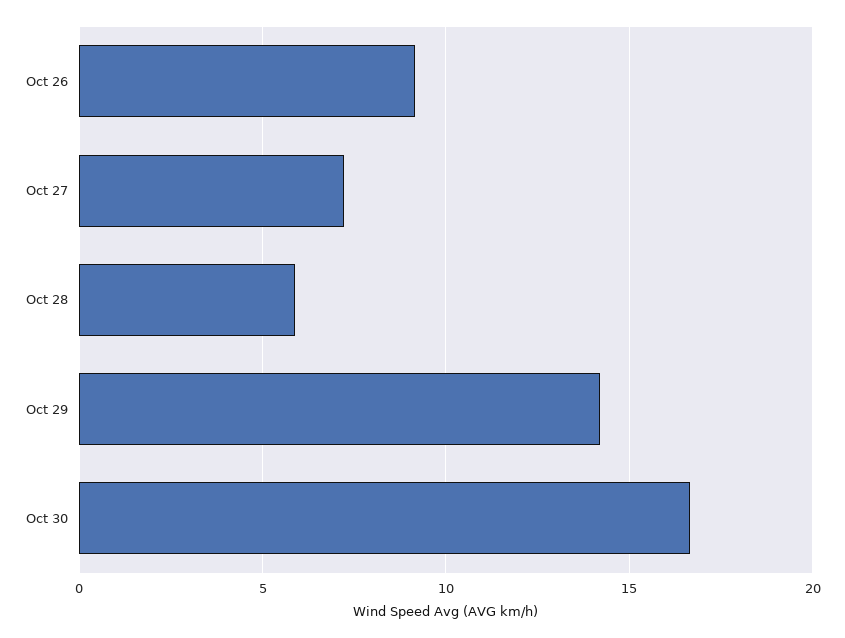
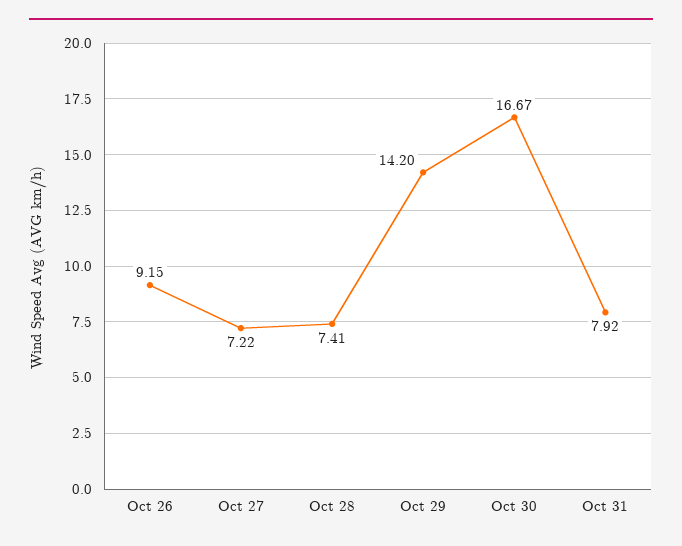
Oct 28: 6 -> 7.41
Oct 31: none -> 7.92

